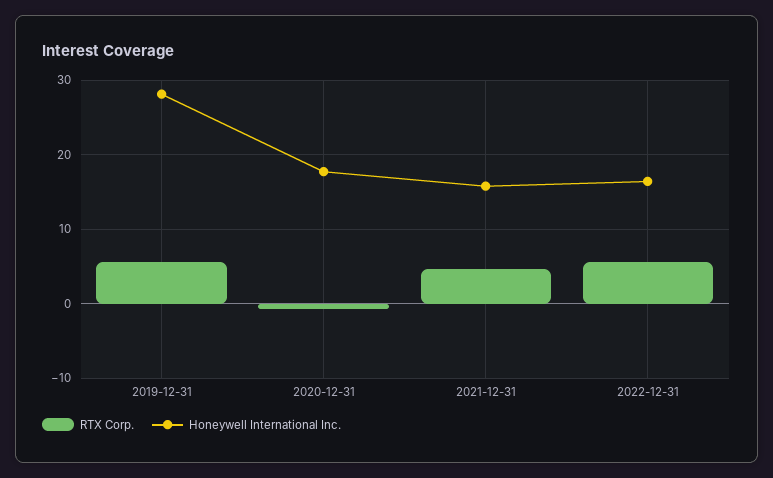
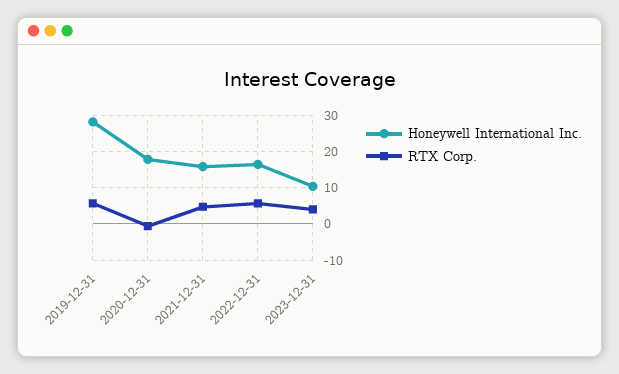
Honeywell International Inc., 2023-12-31: none -> 10
RTX Corp., 2023-12-31: none -> 4

